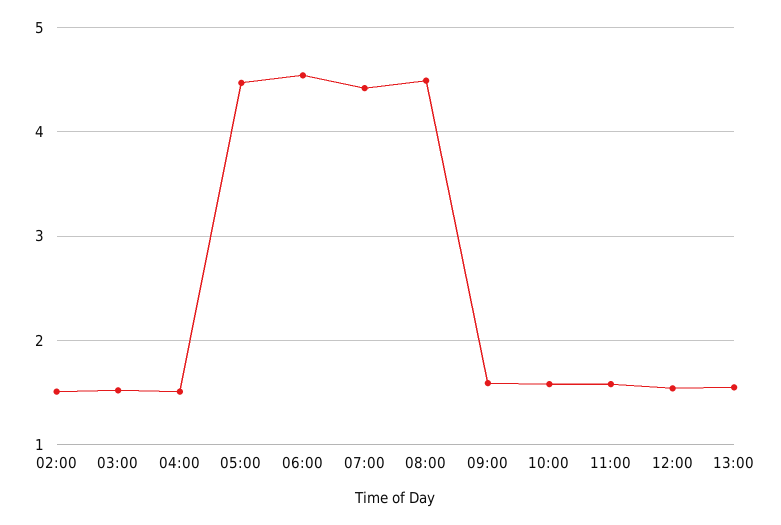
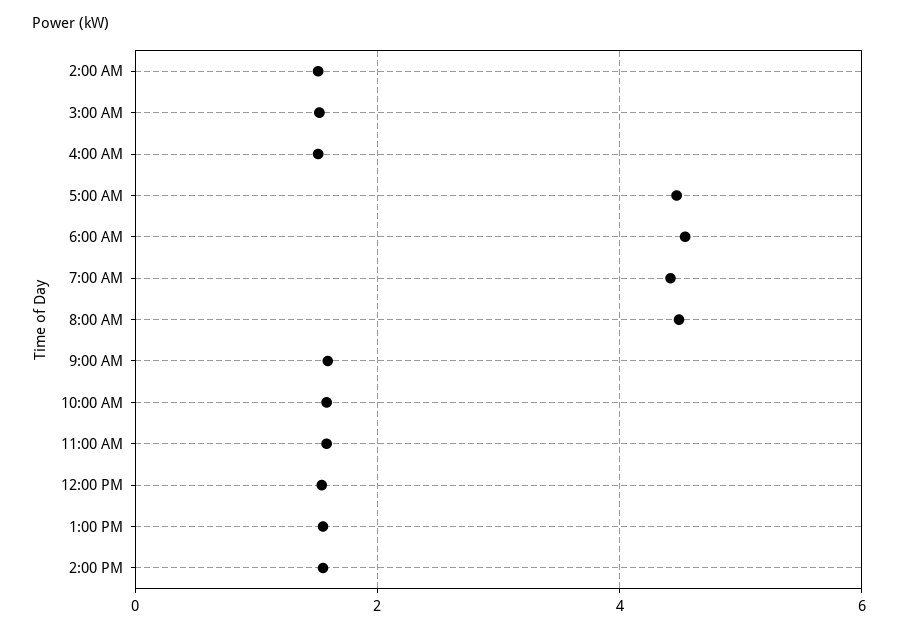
2:00 PM: none -> 1.6

